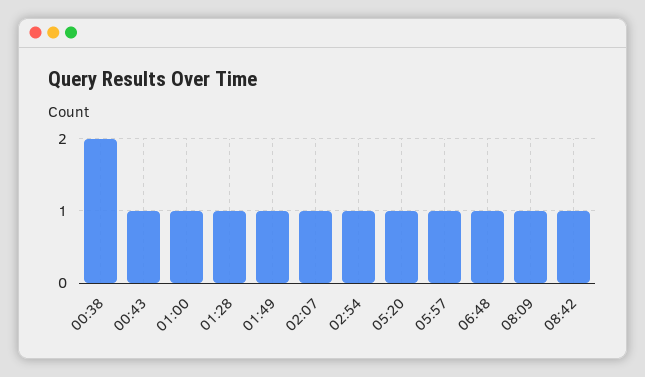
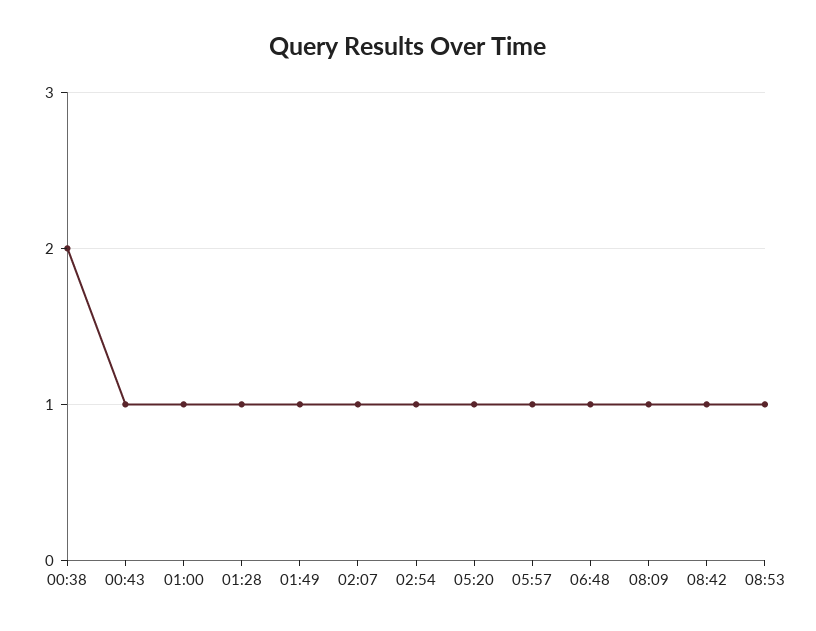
08:53: none -> 1

